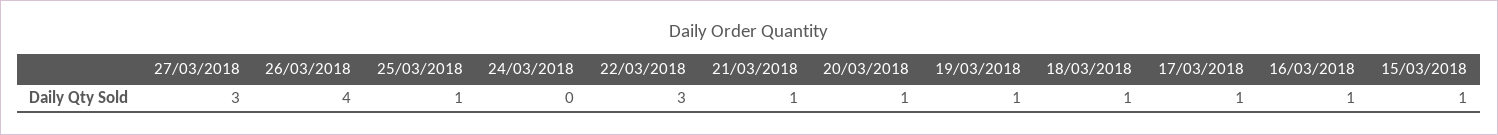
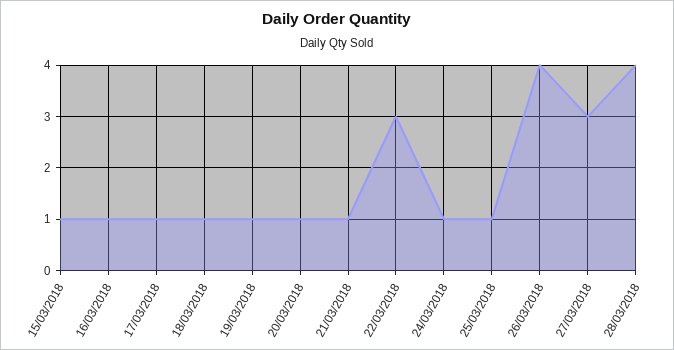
24/03/2018: 0 -> 1
28/03/2018: none -> 4

